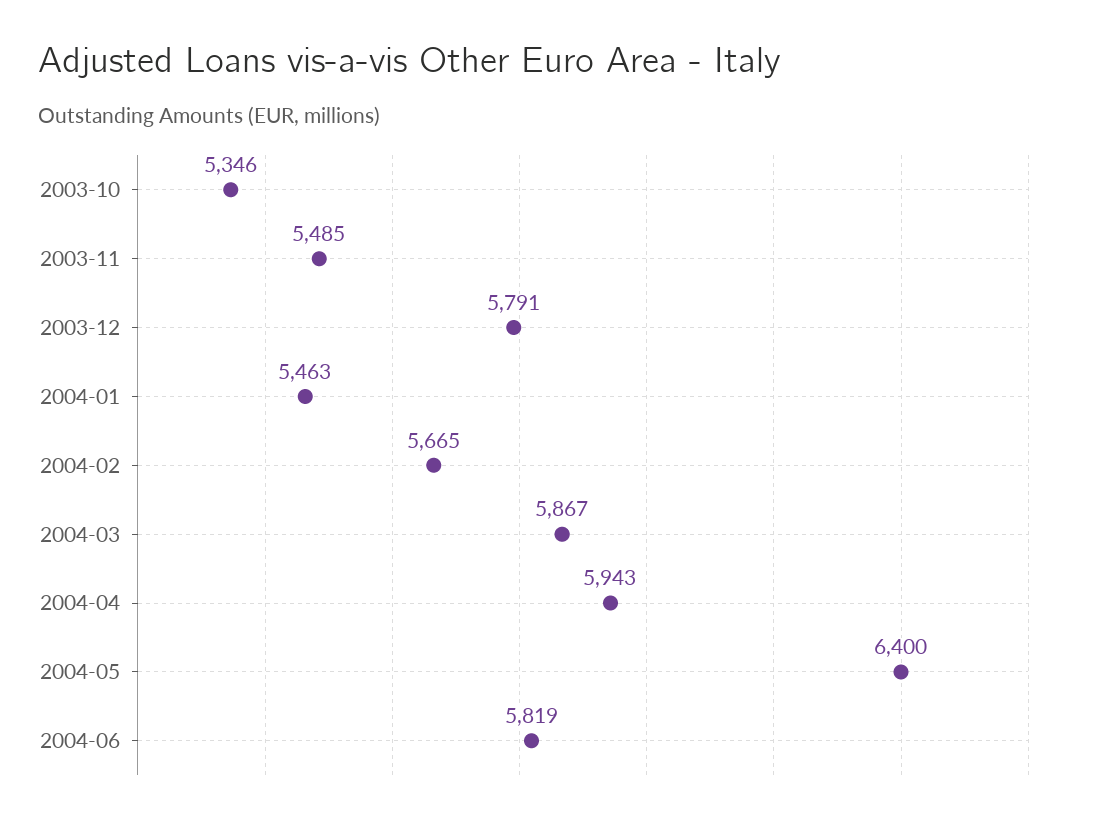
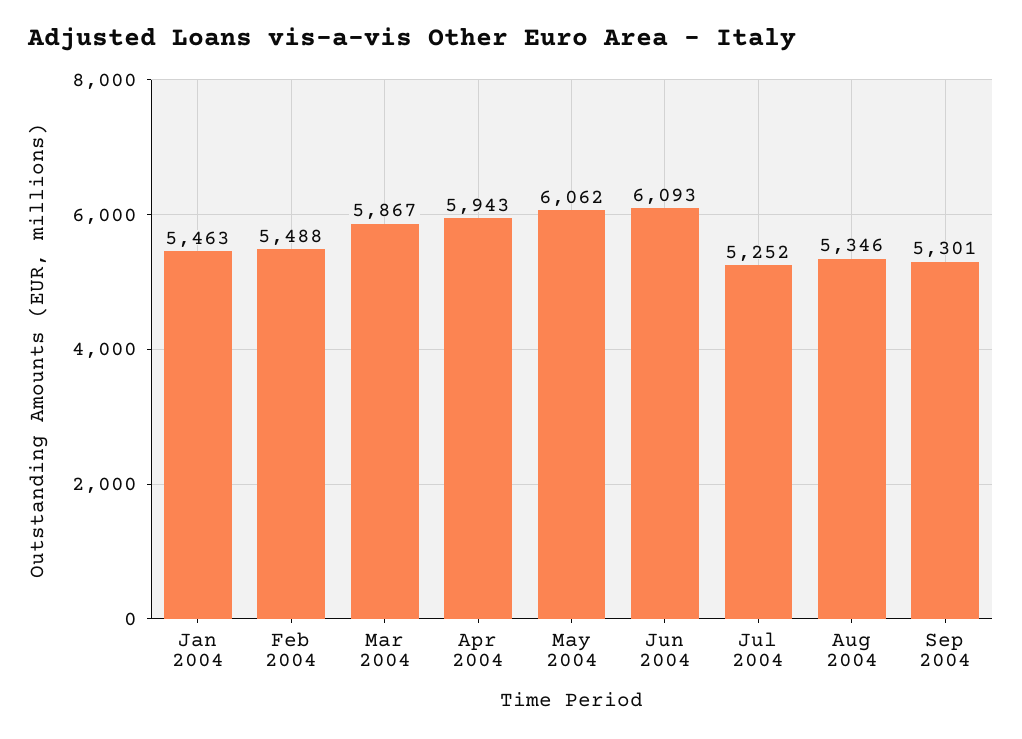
2003-10: 5346 -> none
2003-11: 5485 -> none
2003-12: 5791 -> none
2004-02: 5665 -> 5488
2004-05: 6400 -> 6062
2004-06: 5819 -> 6093
Jul 2004: none -> 5252
Aug 2004: none -> 5346
Sep 2004: none -> 5301

